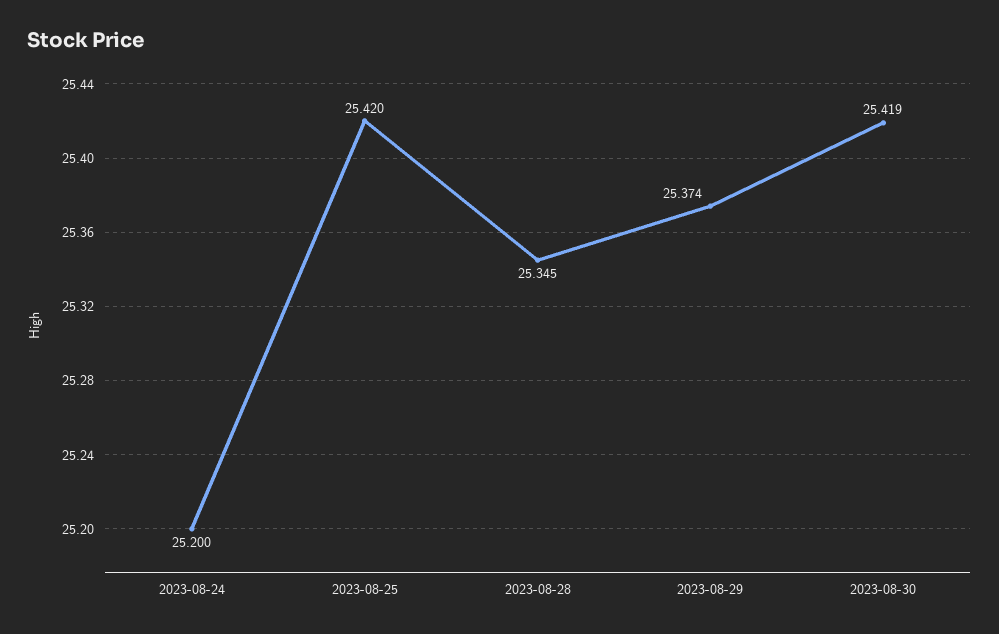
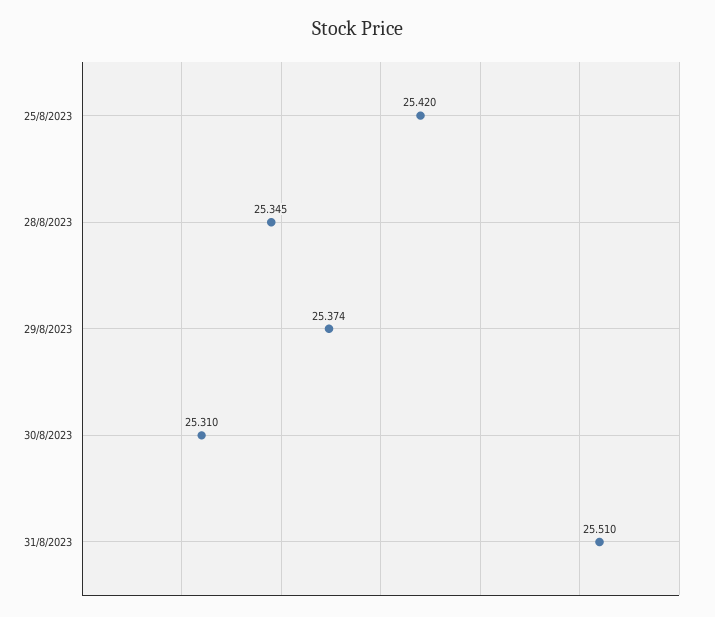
2023-08-24: 25.2 -> none
2023-08-30: 25.419 -> 25.31
31/8/2023: none -> 25.51

